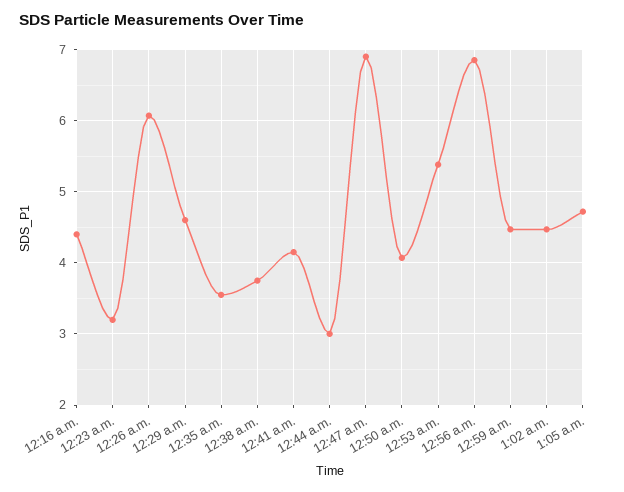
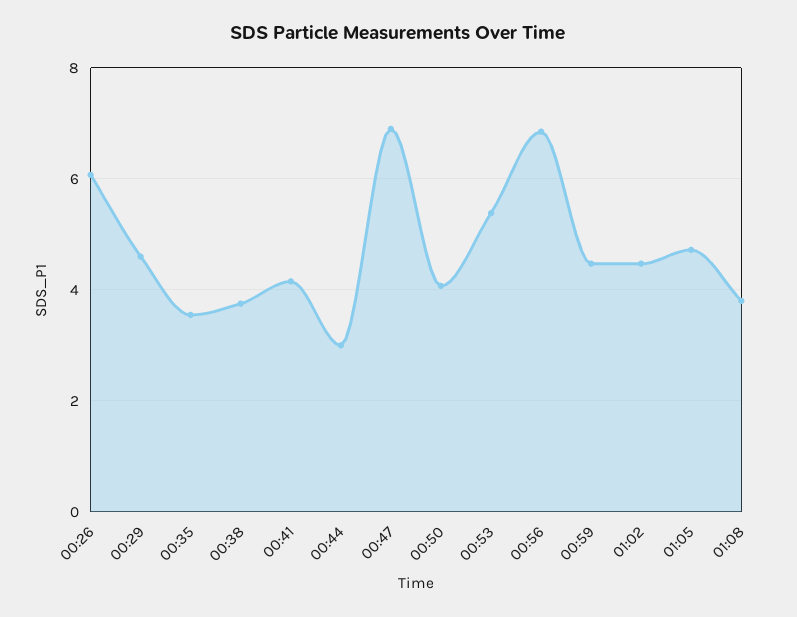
12:16 a.m.: 4.4 -> none
12:23 a.m.: 3.2 -> none
01:08: none -> 3.8

